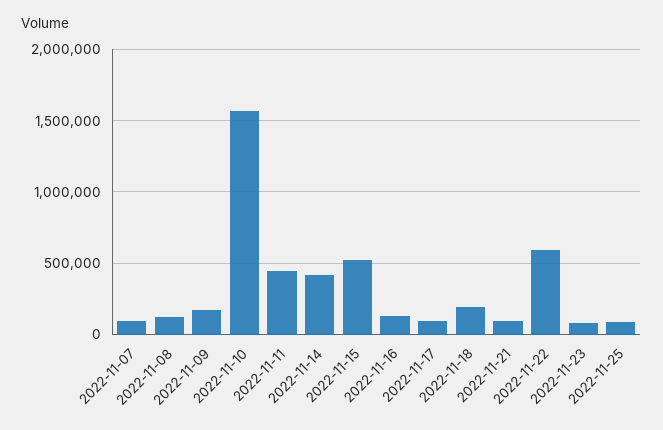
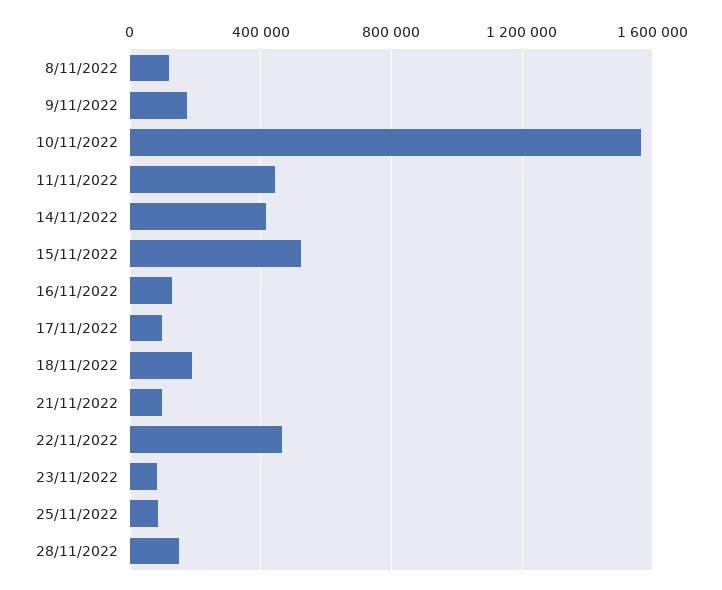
2022-11-07: 100000 -> none
2022-11-22: 600000 -> 450000
28/11/2022: none -> 150000

